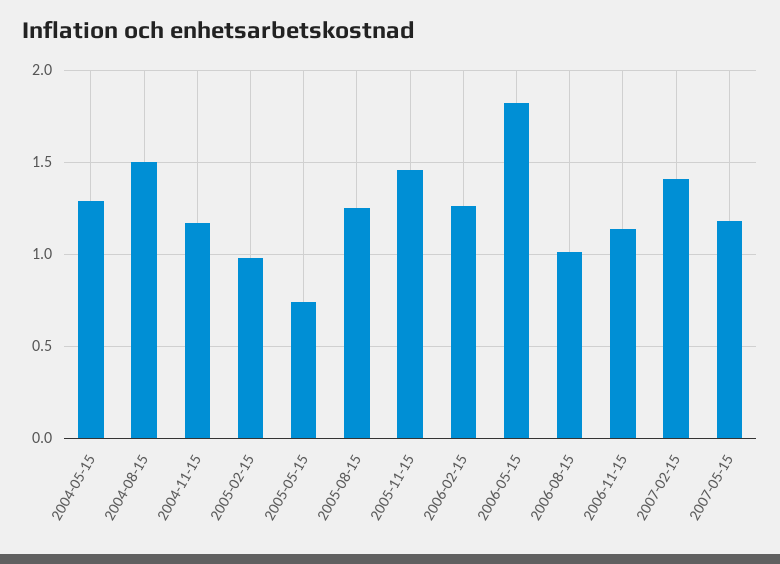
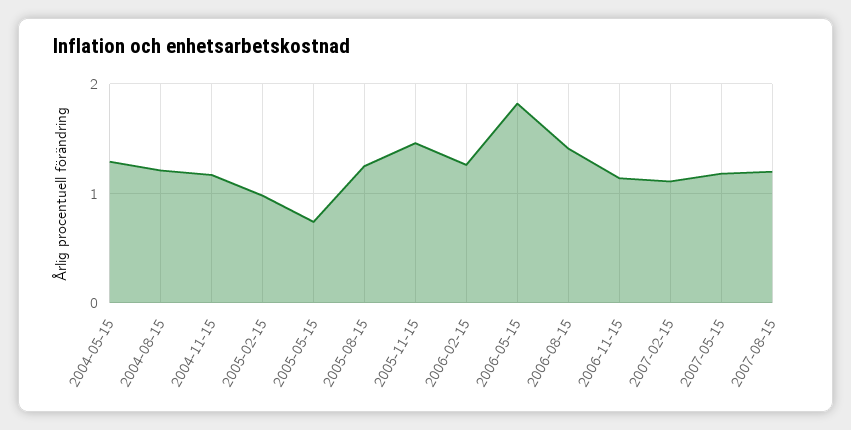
2004-08-15: 1.5 -> 1.2
2006-08-15: 1 -> 1.4
2007-02-15: 1.4 -> 1.1
2007-08-15: none -> 1.2

